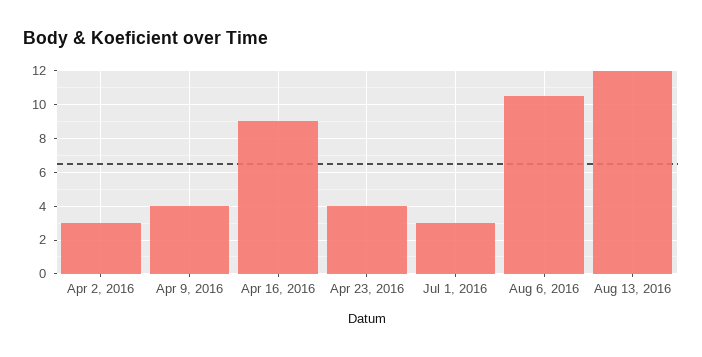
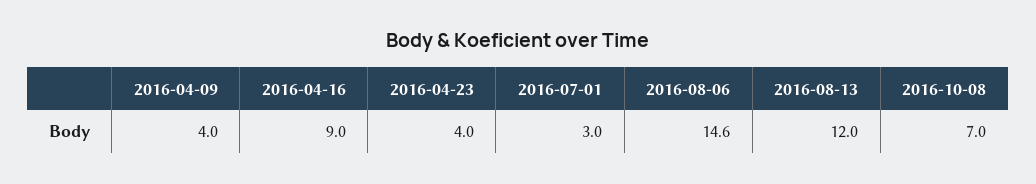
Apr 2, 2016: 3 -> none
Aug 6, 2016: 10.5 -> 14.6
2016-10-08: none -> 7

